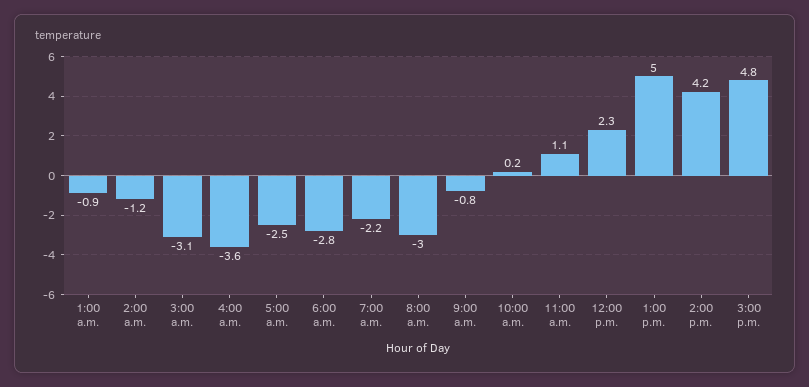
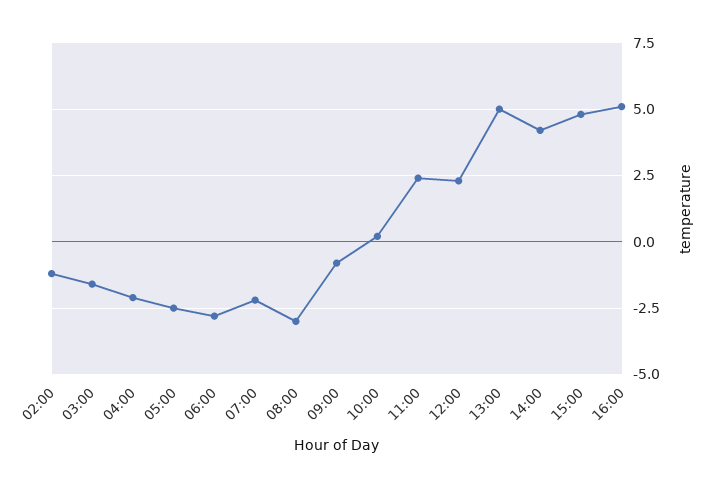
1:00 a.m.: -0.9 -> none
3:00 a.m.: -3.1 -> -1.5
4:00 a.m.: -3.6 -> -2
11:00 a.m.: 1.1 -> 2.5
16:00: none -> 5

